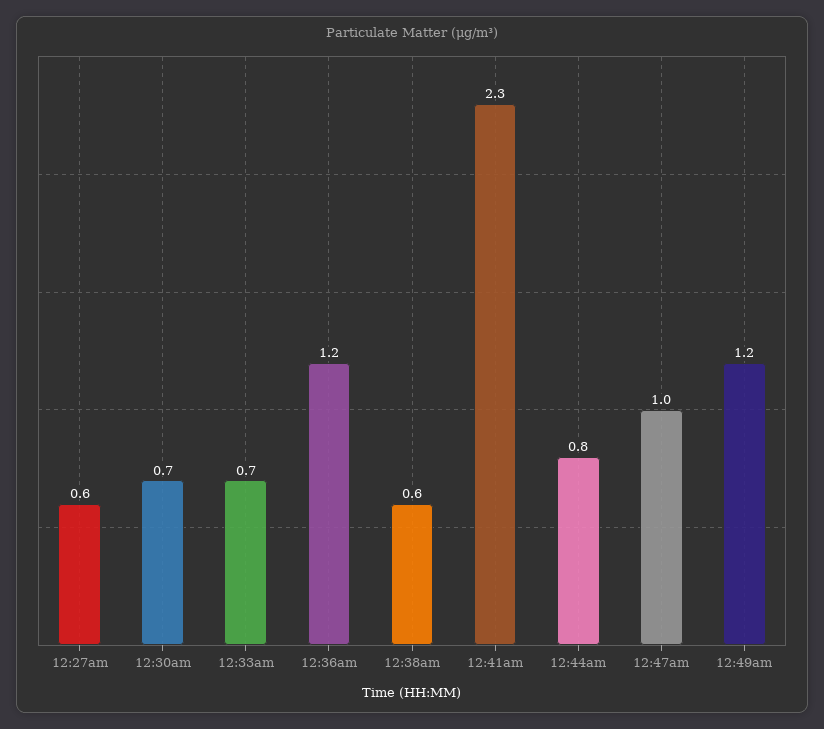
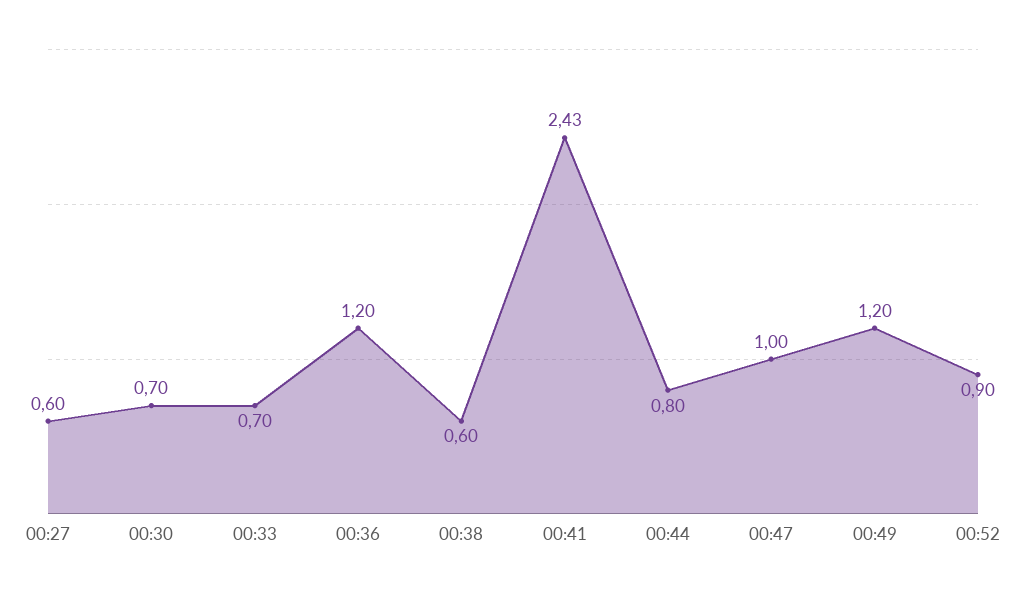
12:41am: 2.3 -> 2.43
00:52: none -> 0.9

